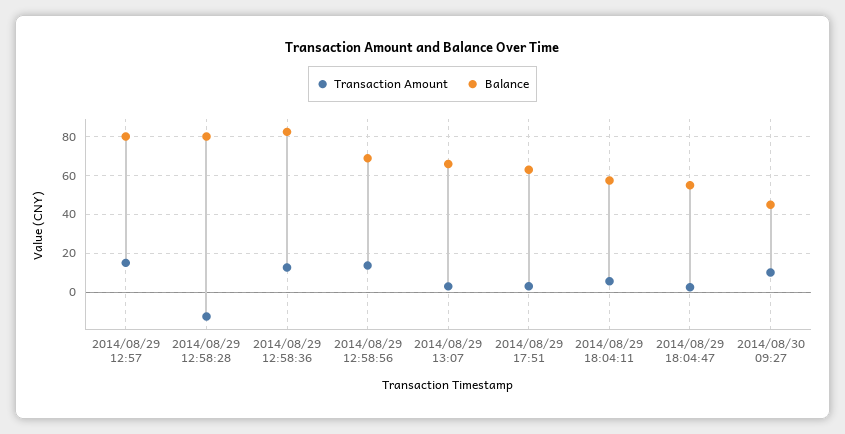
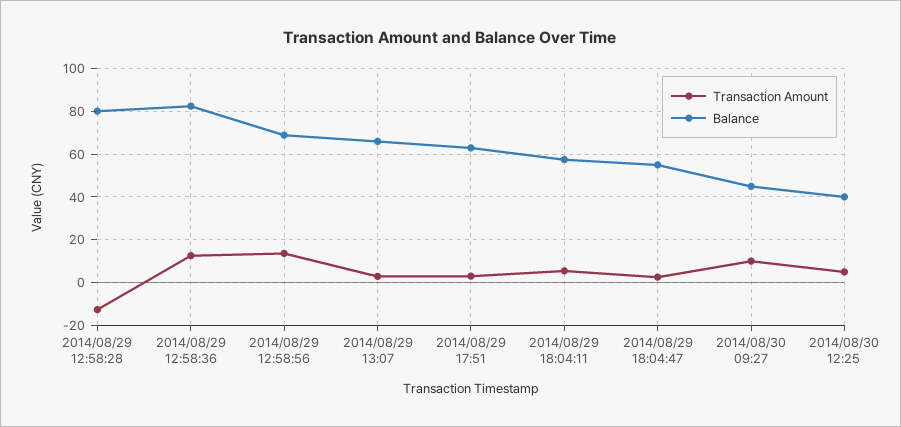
Transaction Amount, 2014/08/29 12:57: 15 -> none
Balance, 2014/08/29 12:57: 80 -> none
Transaction Amount, 2014/08/30 12:25: none -> 5
Balance, 2014/08/30 12:25: none -> 40

